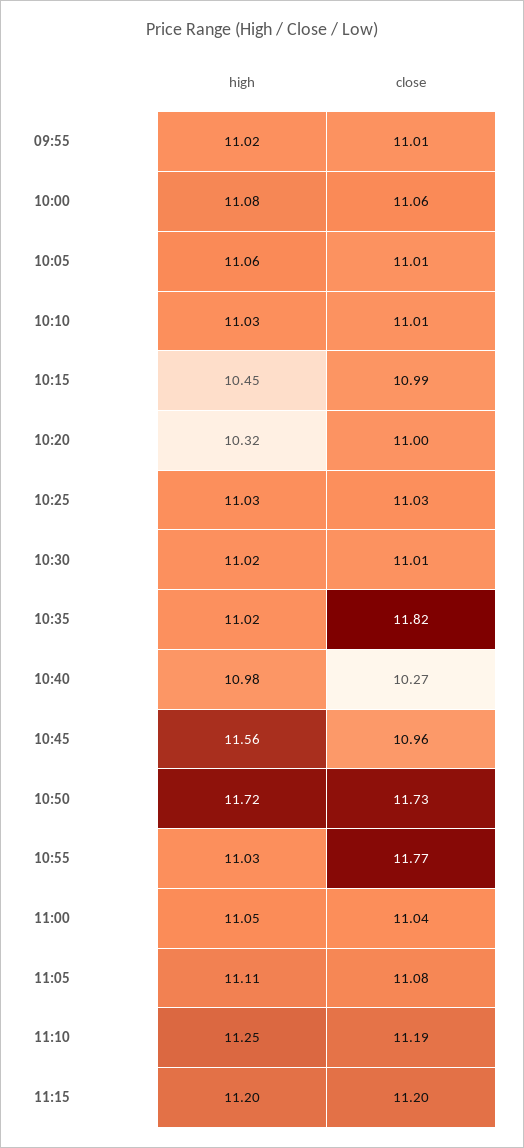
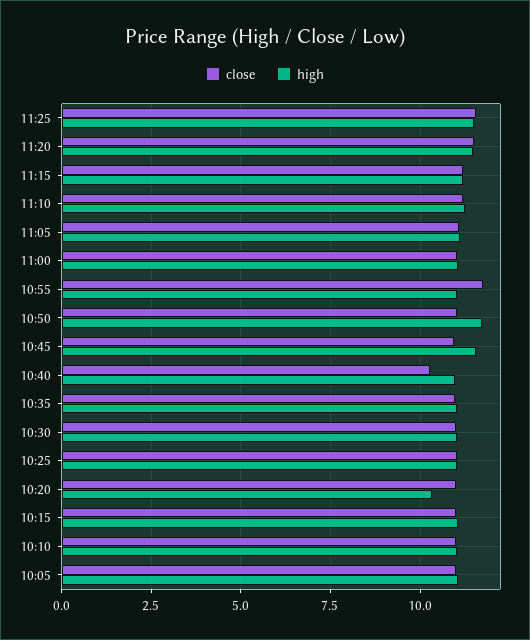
high, 09:55: 11.02 -> none
close, 09:55: 11.01 -> none
high, 10:00: 11.08 -> none
close, 10:00: 11.06 -> none
high, 10:15: 10.45 -> 11
close, 10:35: 11.82 -> 11
close, 10:50: 11.73 -> 11
close, 11:25: none -> 11.5
high, 11:25: none -> 11.5
close, 11:20: none -> 11.5
high, 11:20: none -> 11.5

